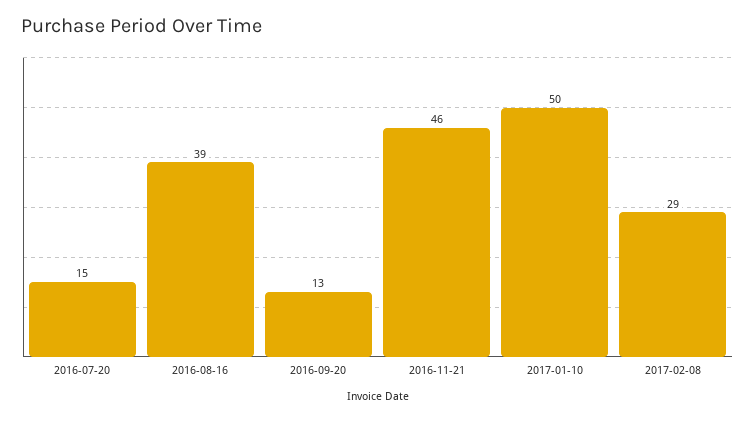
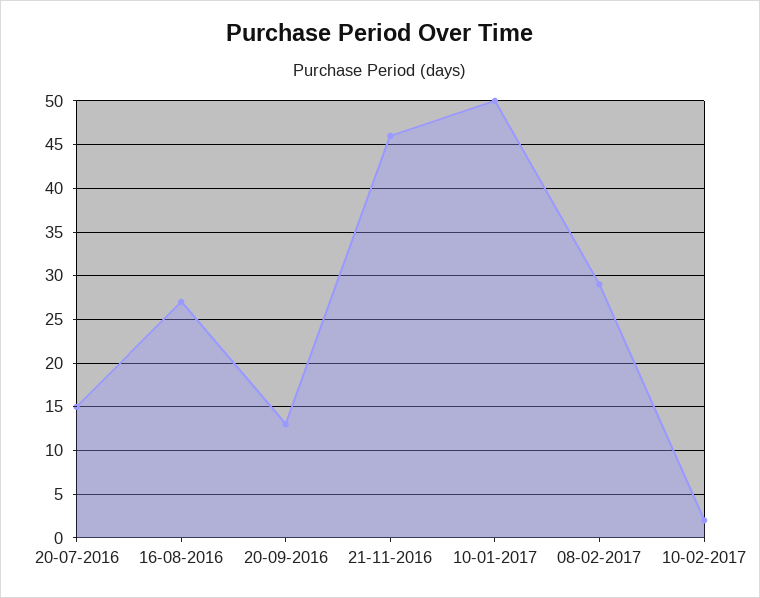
2016-08-16: 39 -> 27
10-02-2017: none -> 2

